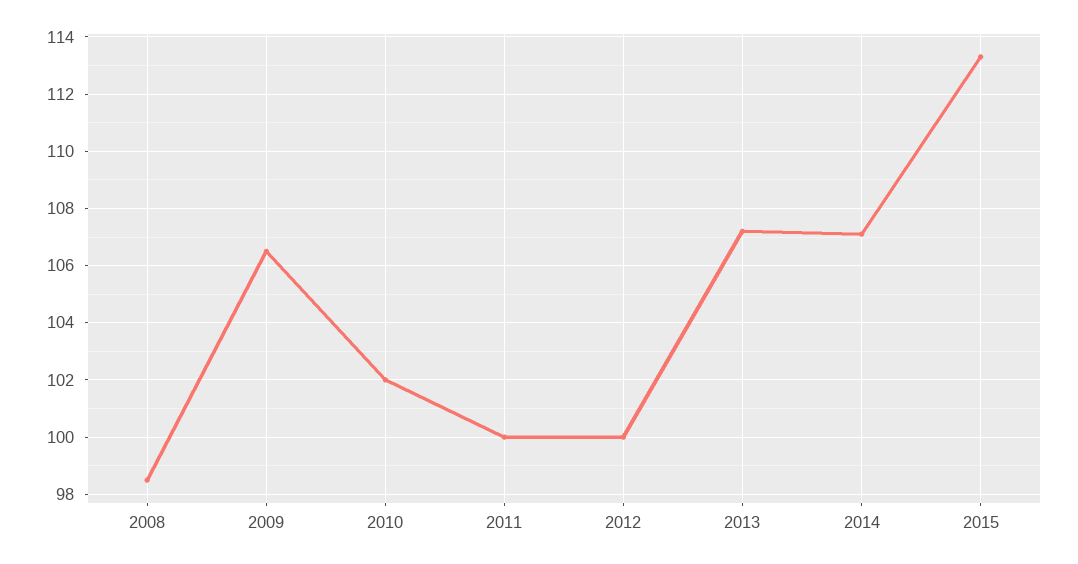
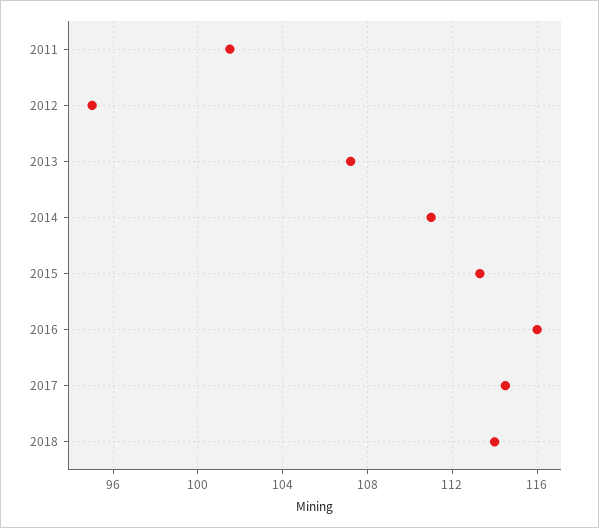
2008: 98.5 -> none
2009: 106.5 -> none
2010: 102 -> none
2011: 100 -> 101.5
2012: 100 -> 95
2014: 107 -> 111
2016: none -> 116
2017: none -> 114.5
2018: none -> 114

